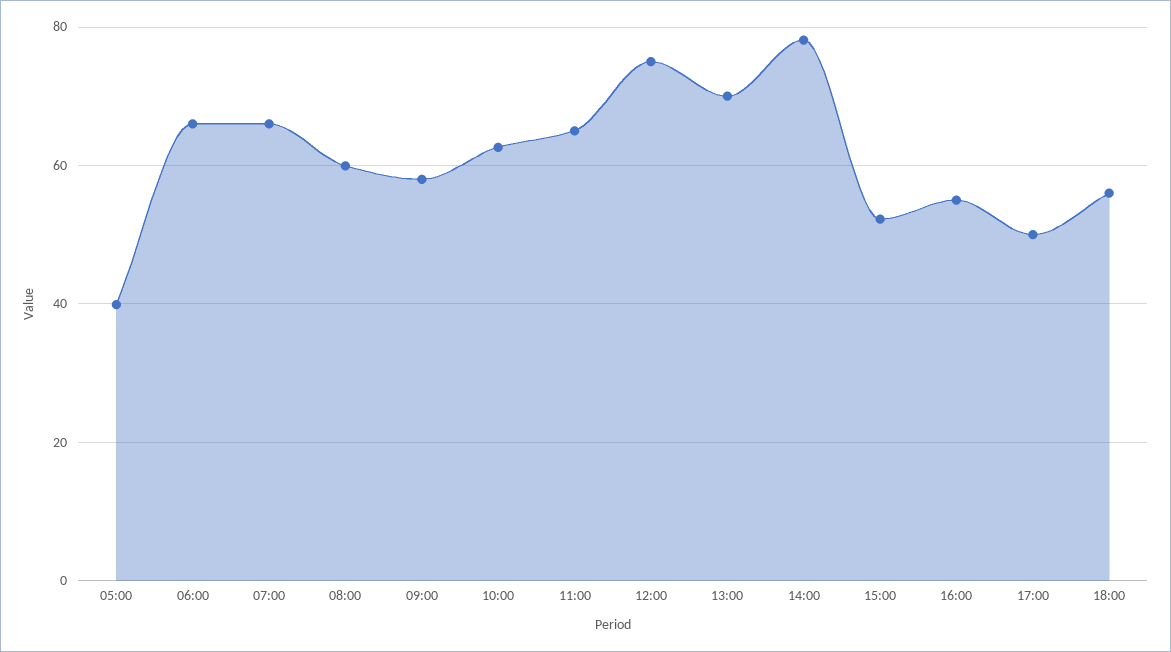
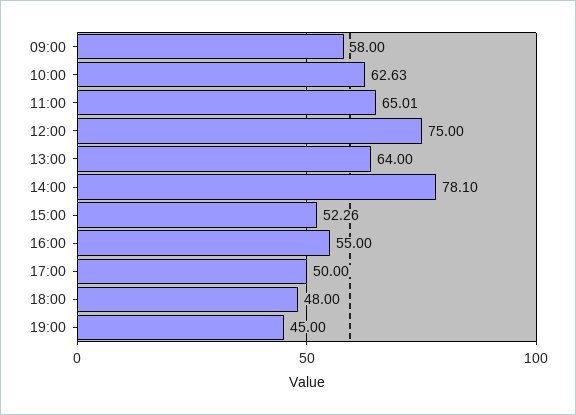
05:00: 40 -> none
06:00: 66 -> none
07:00: 66 -> none
08:00: 60 -> none
13:00: 70 -> 64
18:00: 56 -> 48
19:00: none -> 45

